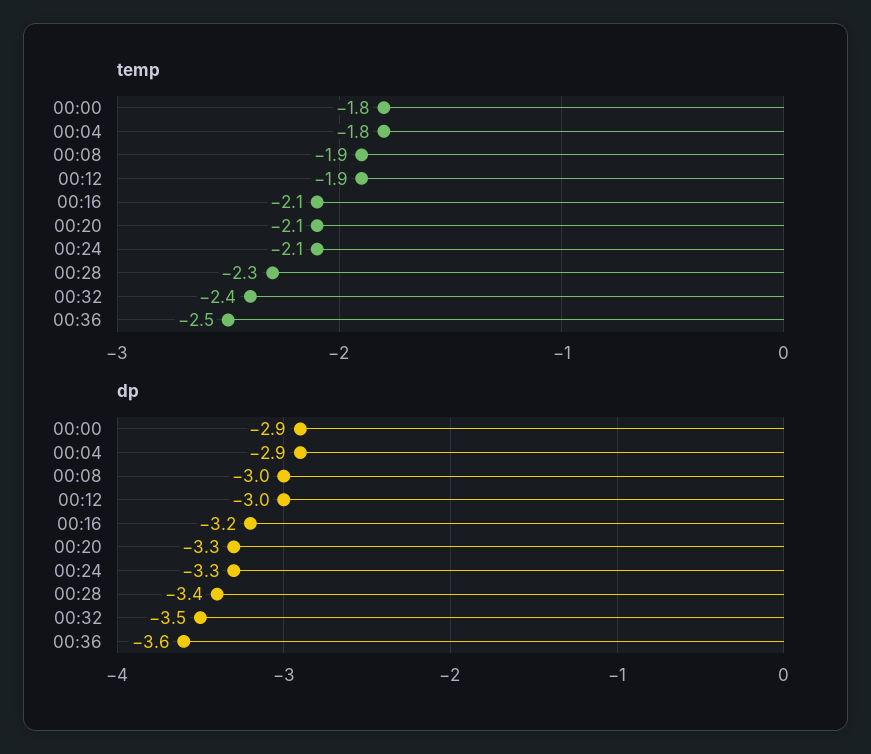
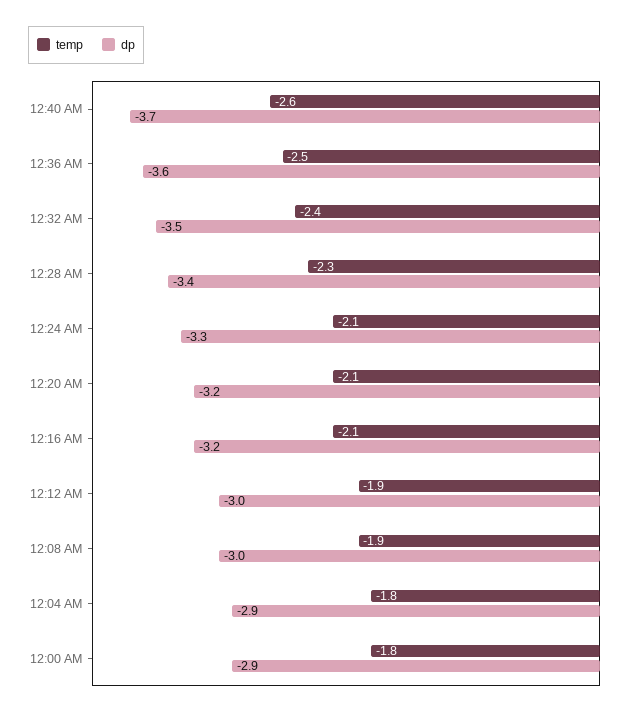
dp, 00:20: -3.3 -> -3.2
temp, 12:40 AM: none -> -2.6
dp, 12:40 AM: none -> -3.7

